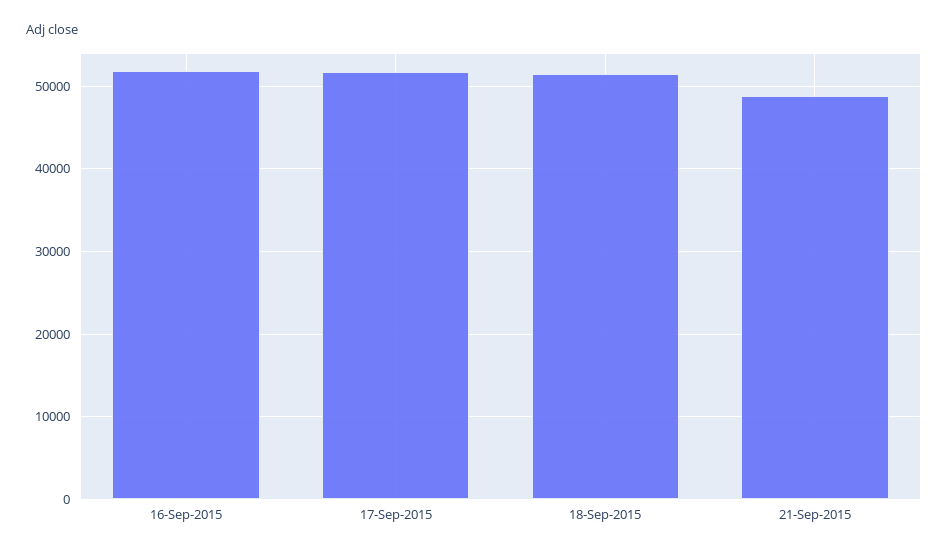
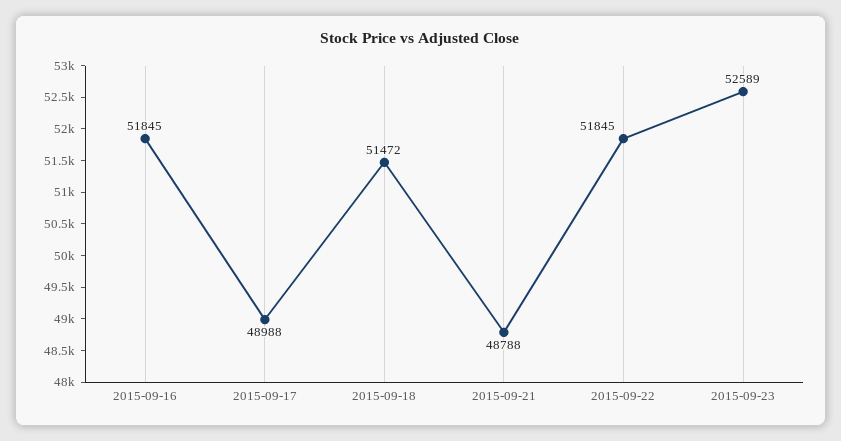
17-Sep-2015: 52000 -> 48988
2015-09-22: none -> 51845
2015-09-23: none -> 52589

